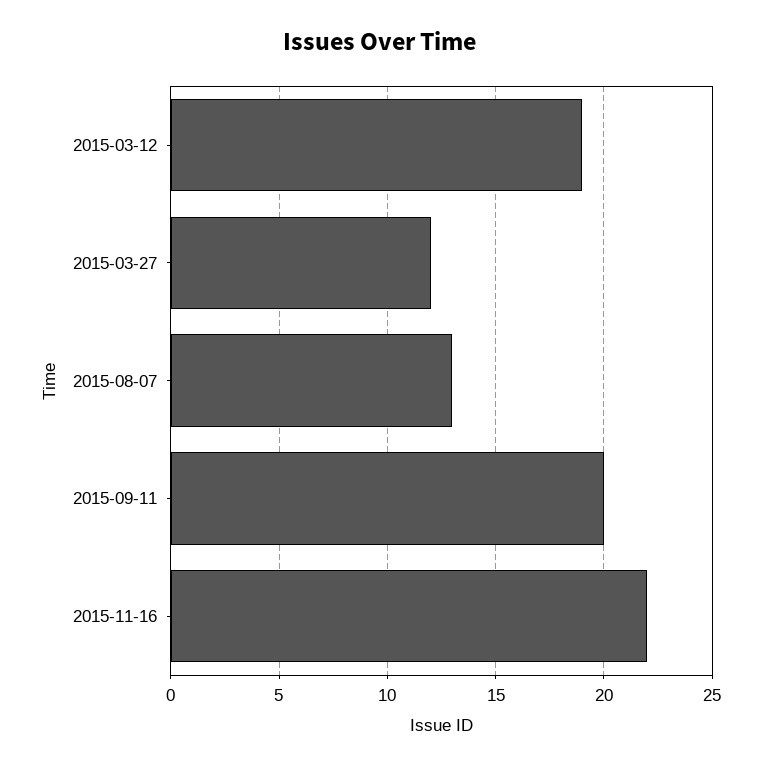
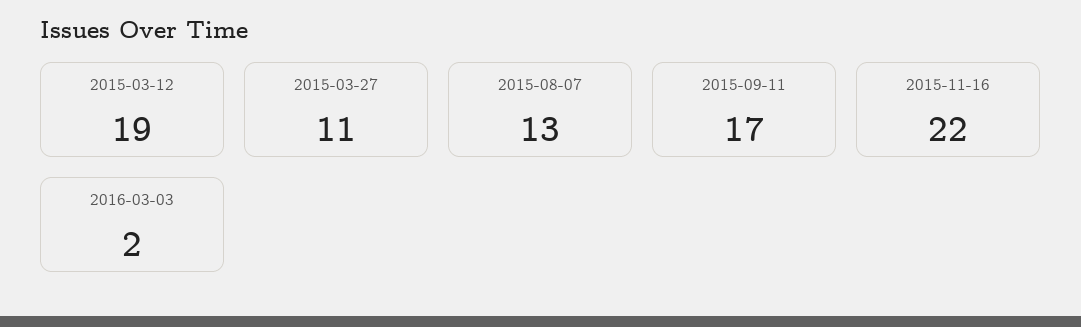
2015-03-27: 12 -> 11
2015-09-11: 20 -> 17
2016-03-03: none -> 2

